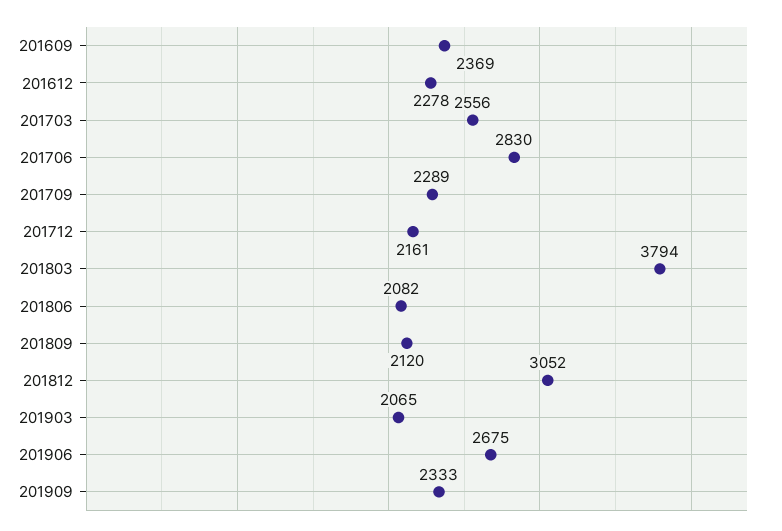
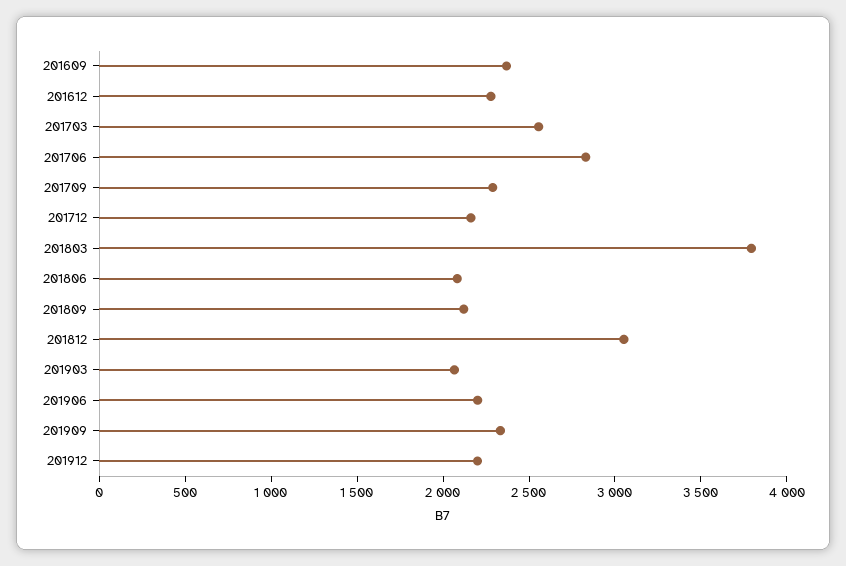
201906: 2675 -> 2200
201912: none -> 2200

